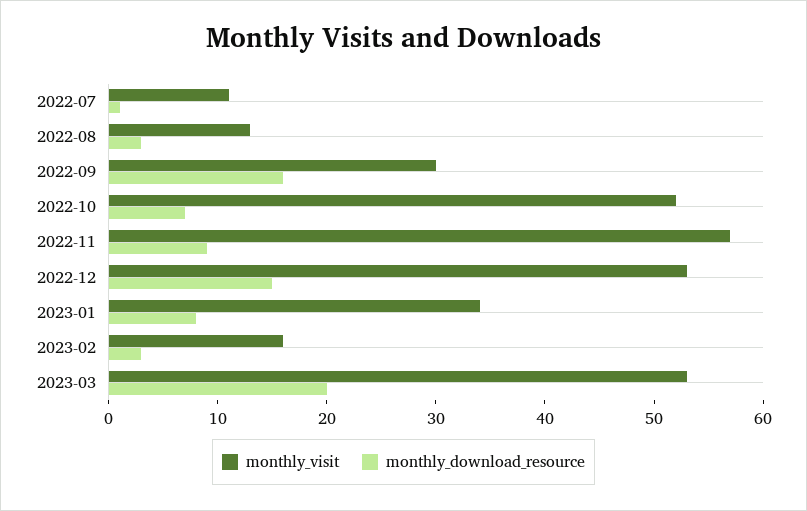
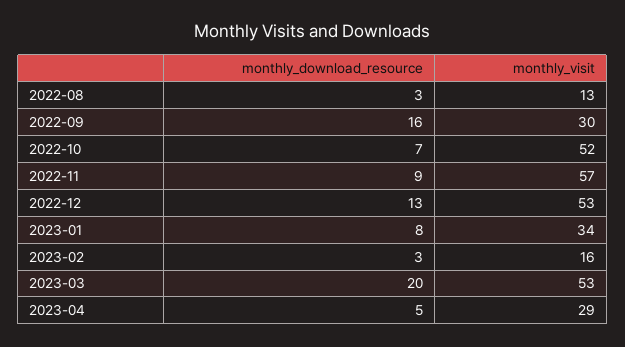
monthly_visit, 2022-07: 11 -> none
monthly_download_resource, 2022-07: 1 -> none
monthly_download_resource, 2022-12: 15 -> 13
monthly_download_resource, 2023-04: none -> 5
monthly_visit, 2023-04: none -> 29

